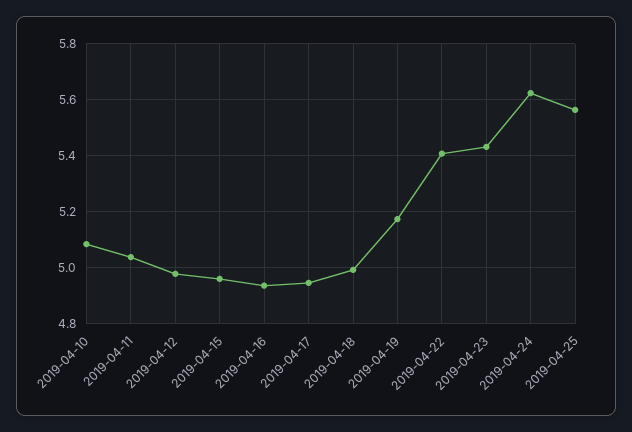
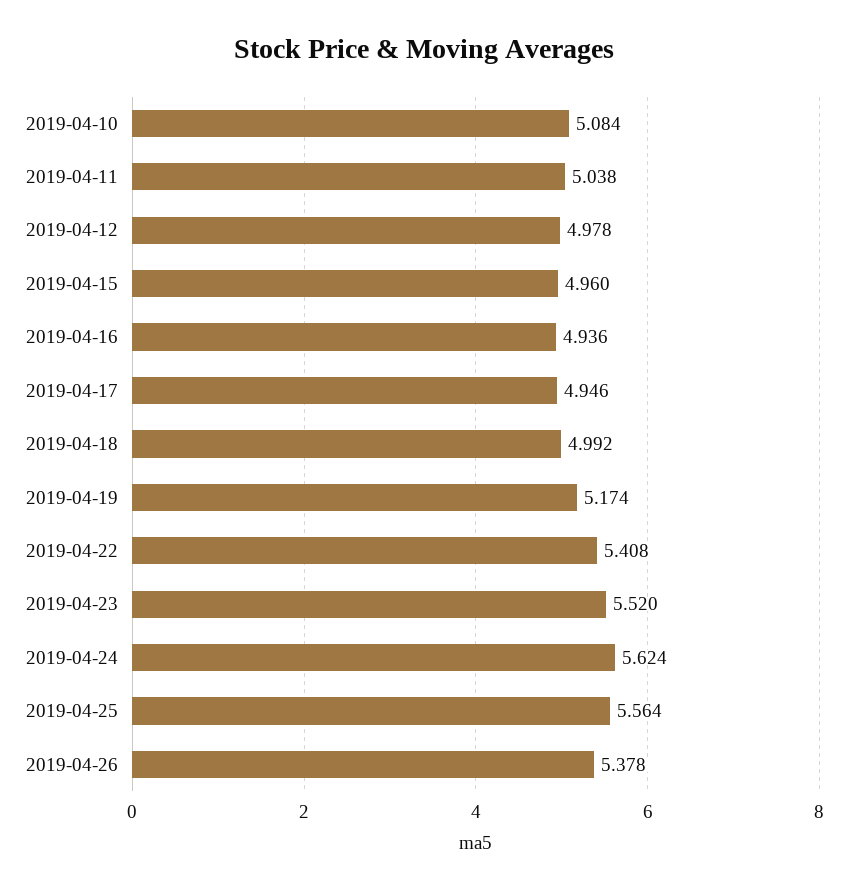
2019-04-23: 5.425 -> 5.52
2019-04-26: none -> 5.378

